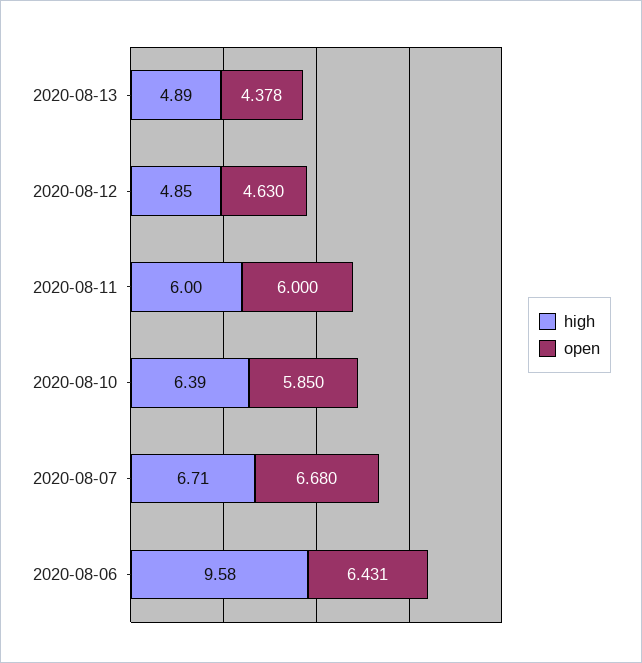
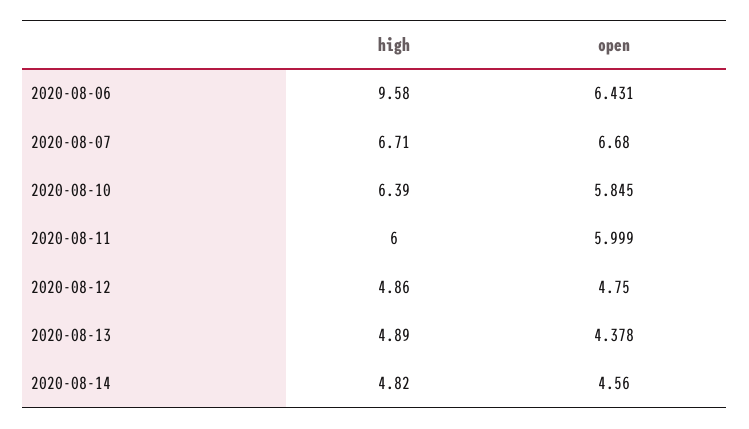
high, 2020-08-12: 4.85 -> 4.86
open, 2020-08-12: 4.63 -> 4.75
open, 2020-08-11: 6 -> 5.999
open, 2020-08-10: 5.85 -> 5.845
high, 2020-08-14: none -> 4.82
open, 2020-08-14: none -> 4.56

